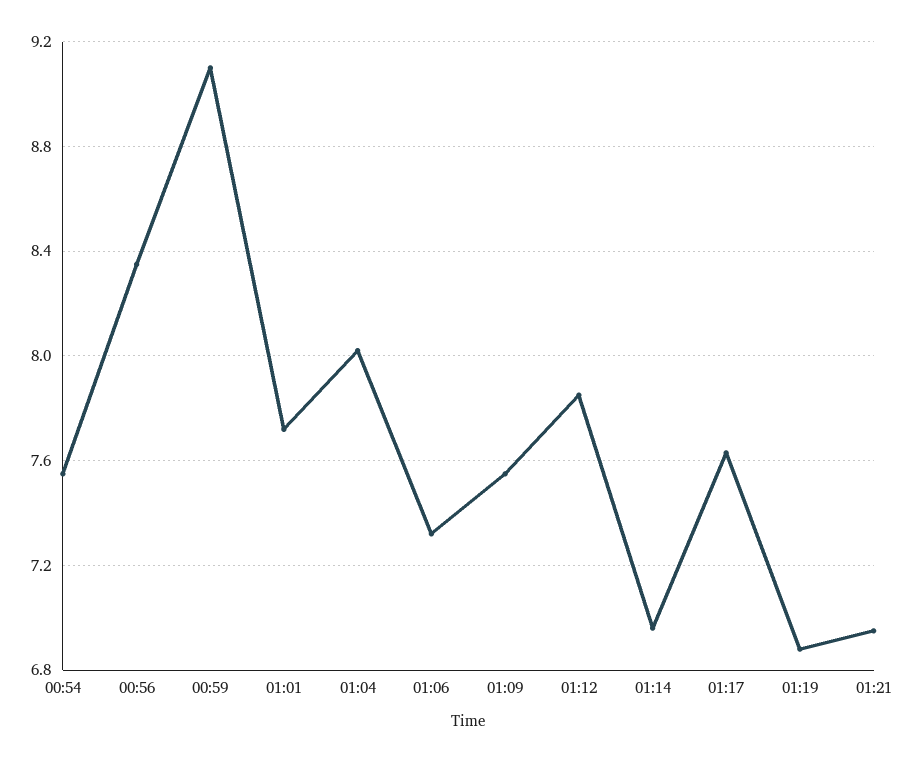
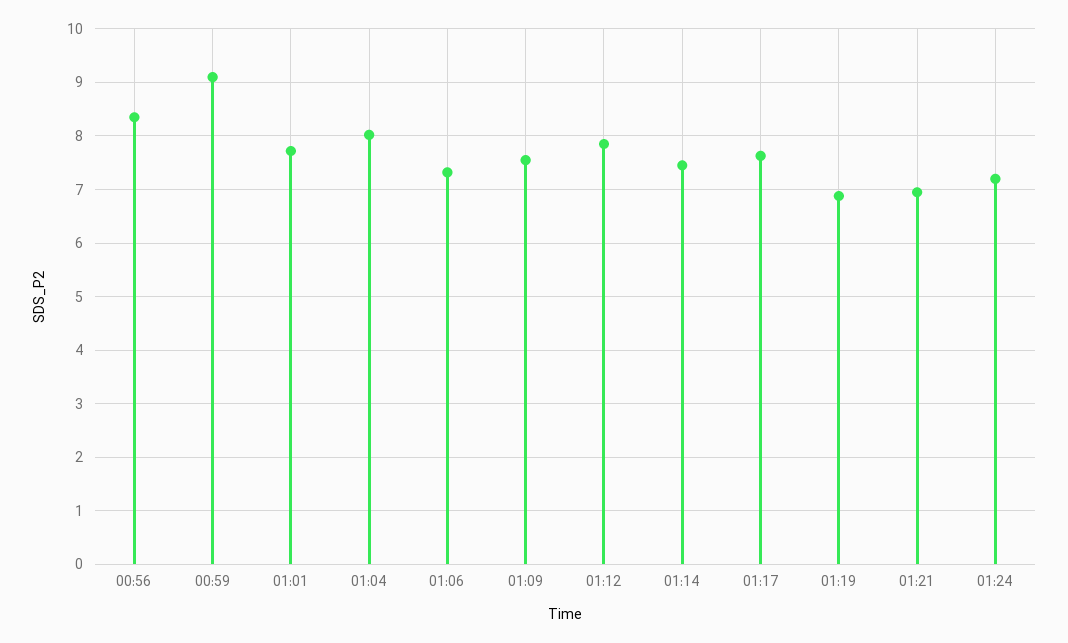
00:54: 7.55 -> none
01:14: 6.95 -> 7.4
01:24: none -> 7.2

